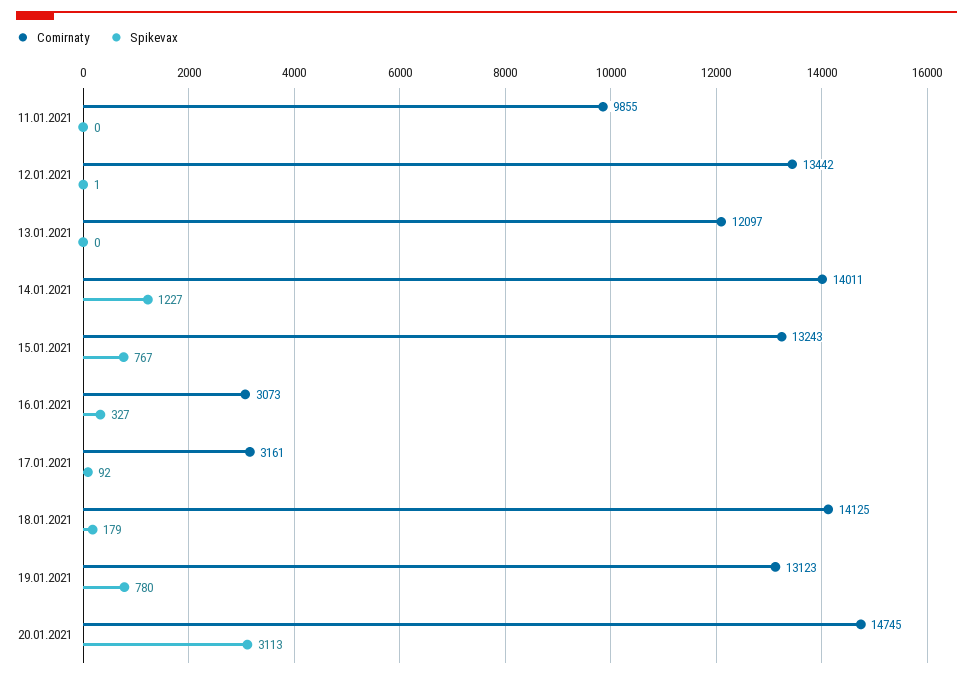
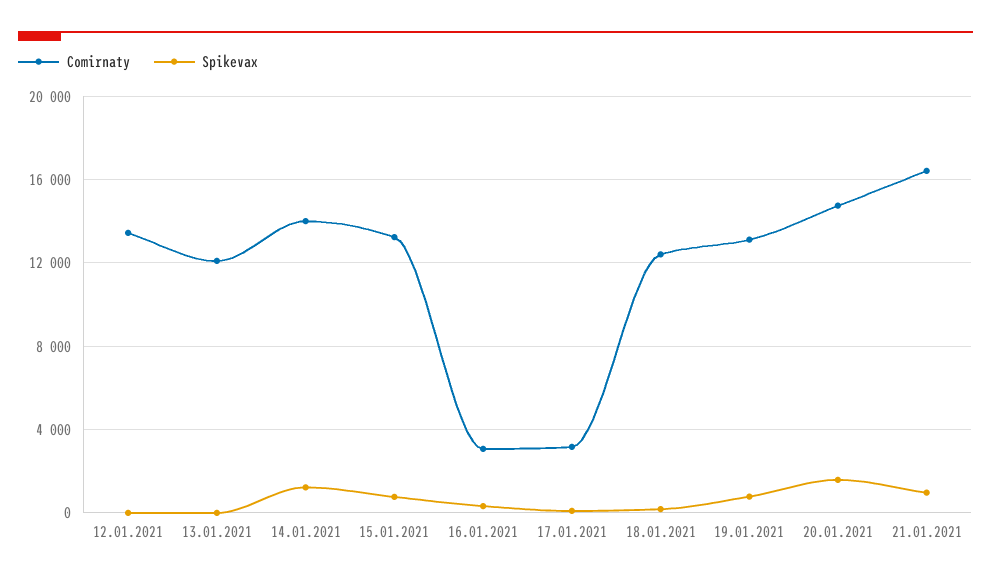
Comirnaty, 11.01.2021: 9855 -> none
Spikevax, 11.01.2021: 0 -> none
Comirnaty, 18.01.2021: 14125 -> 12500
Spikevax, 20.01.2021: 3113 -> 1500
Comirnaty, 21.01.2021: none -> 16500
Spikevax, 21.01.2021: none -> 1000

